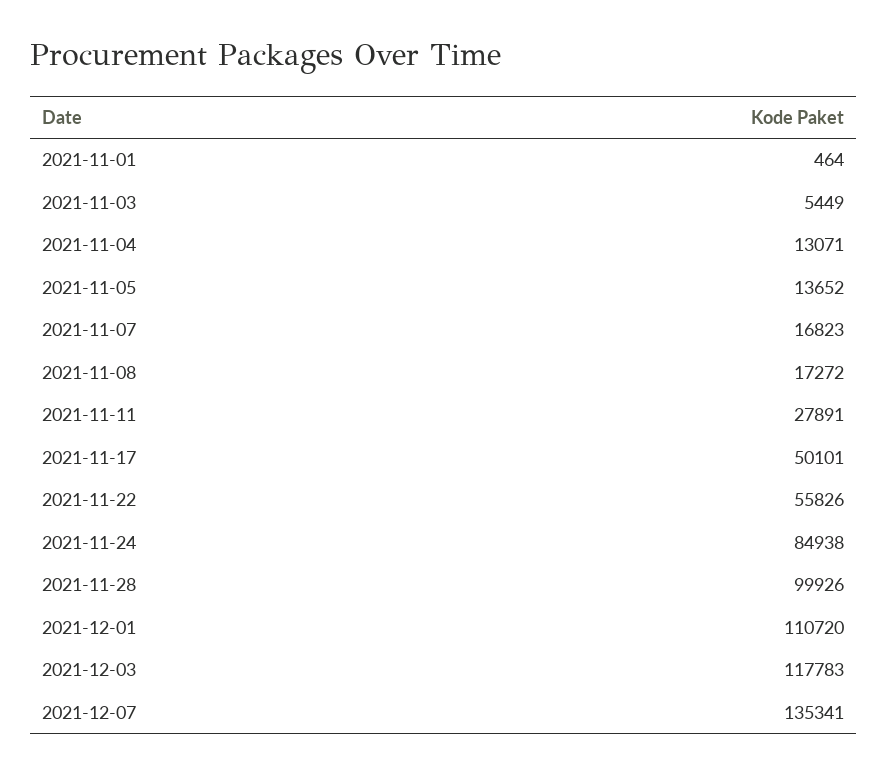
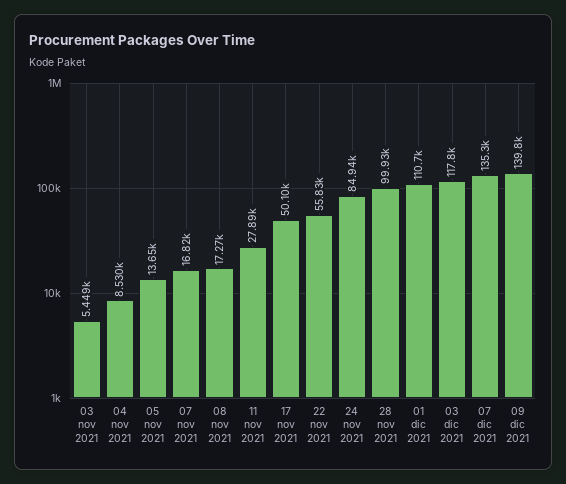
2021-11-01: 464 -> none
2021-11-04: 13071 -> 8530
09 dic 2021: none -> 139800

